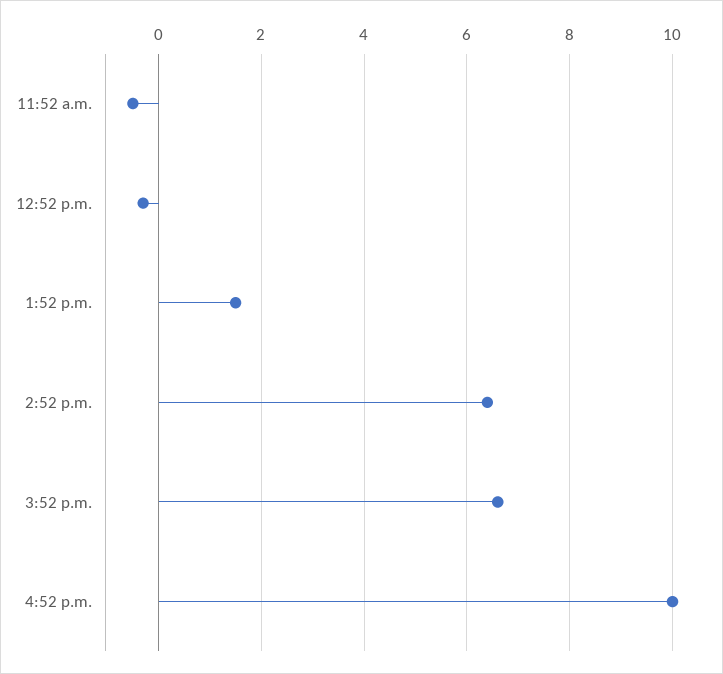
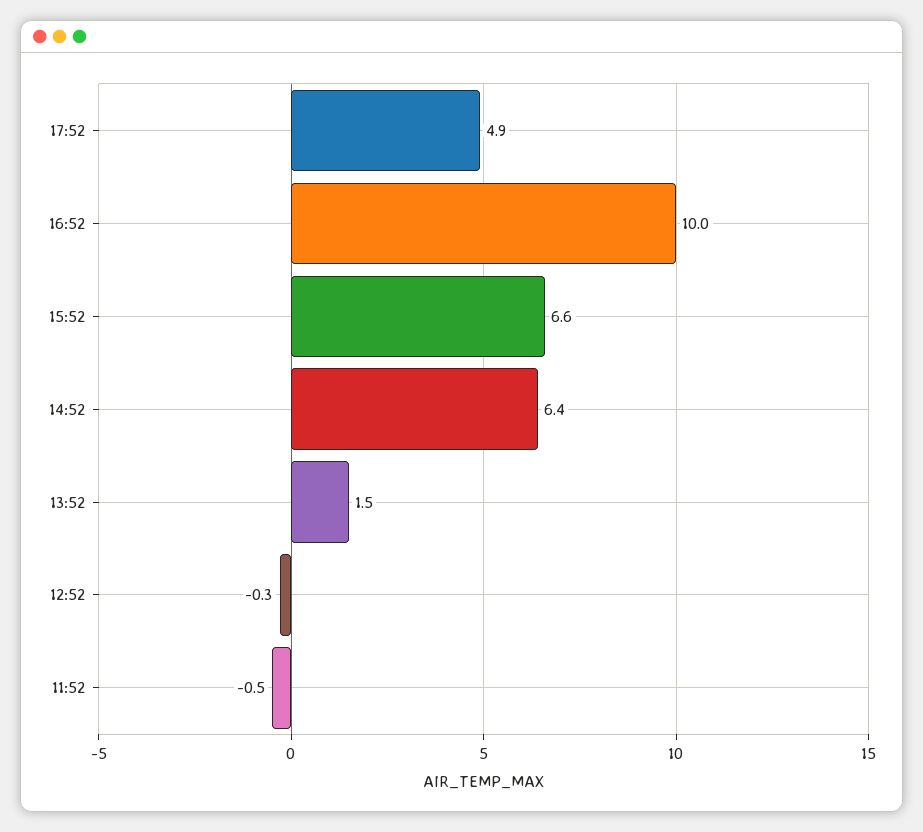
17:52: none -> 4.9

